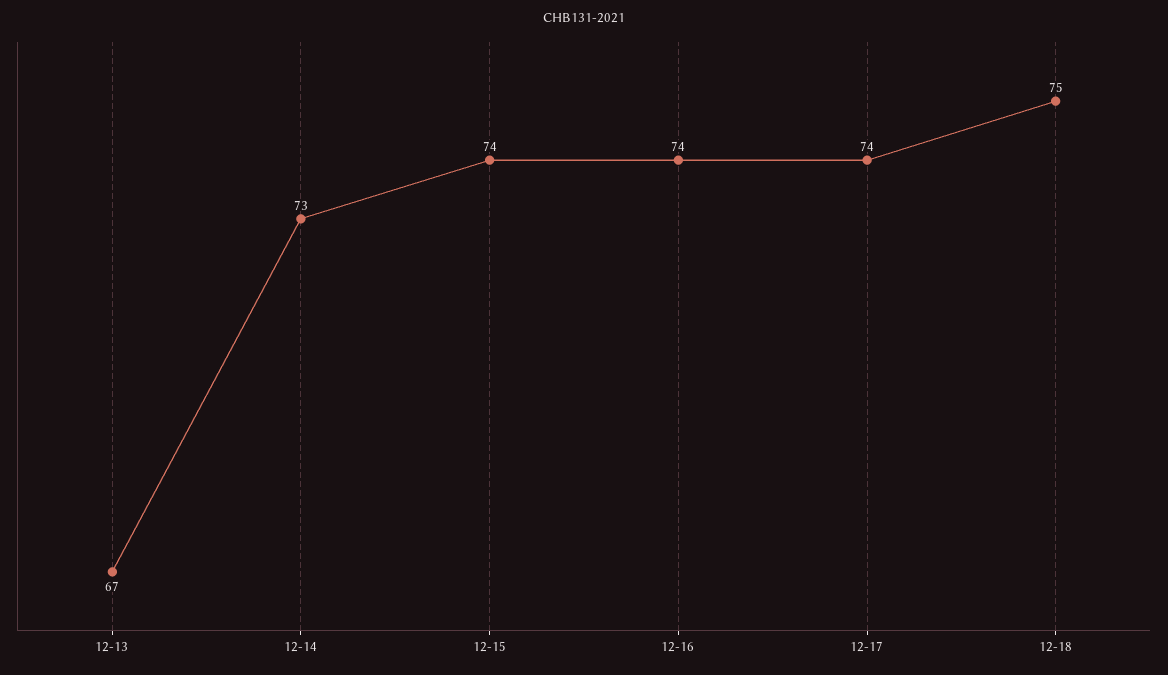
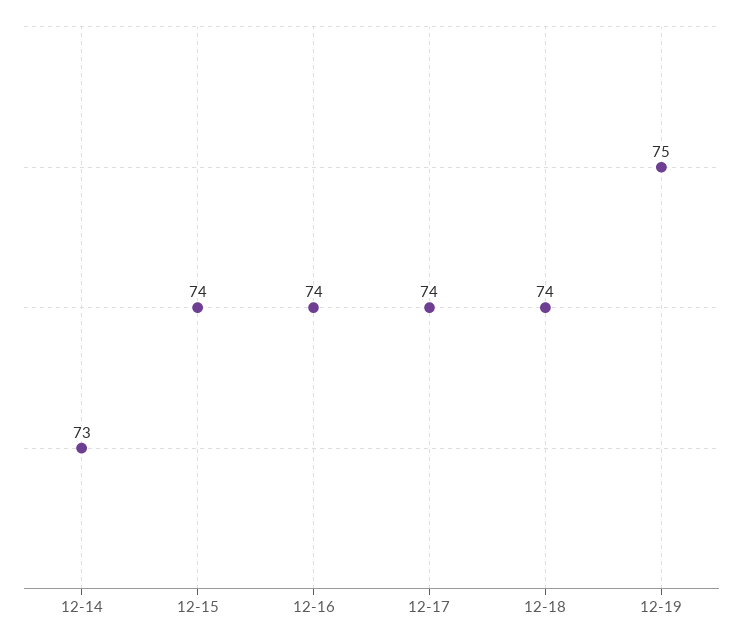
12-13: 67 -> none
12-18: 75 -> 74
12-19: none -> 75

